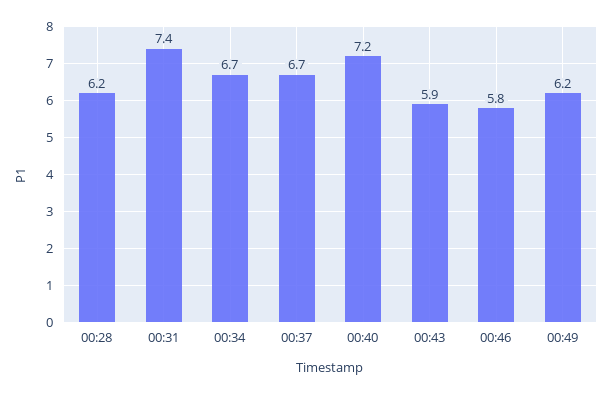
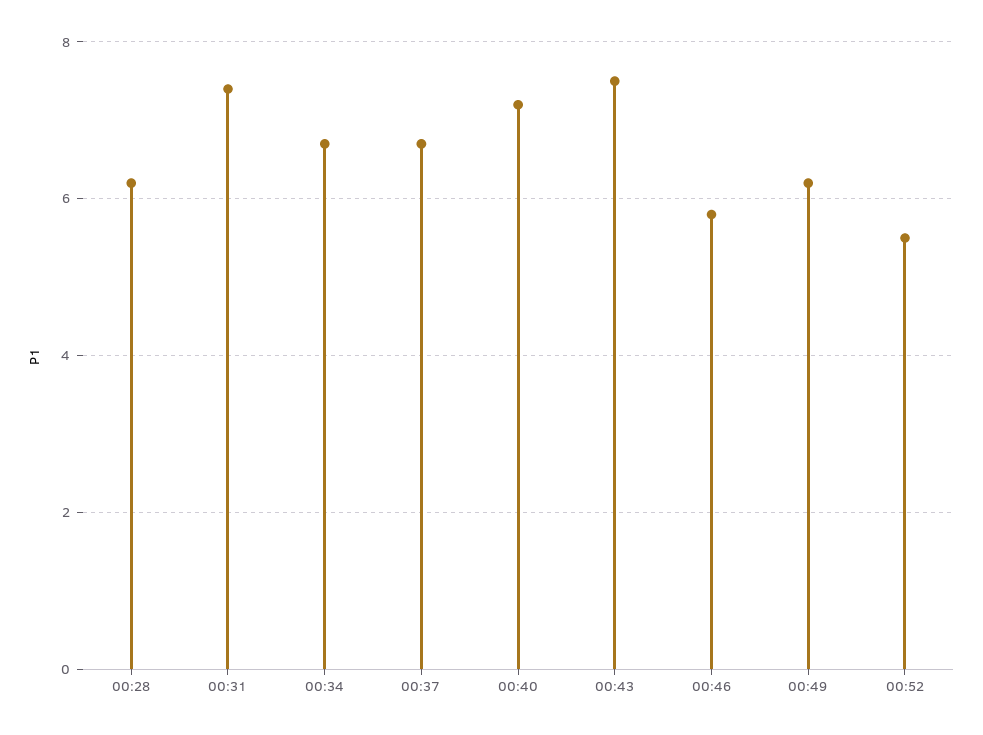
00:43: 5.9 -> 7.5
00:52: none -> 5.5

